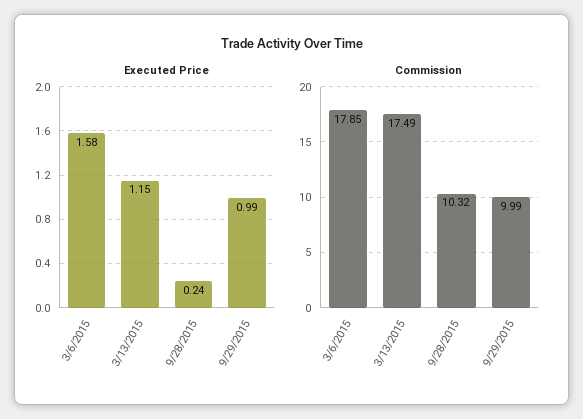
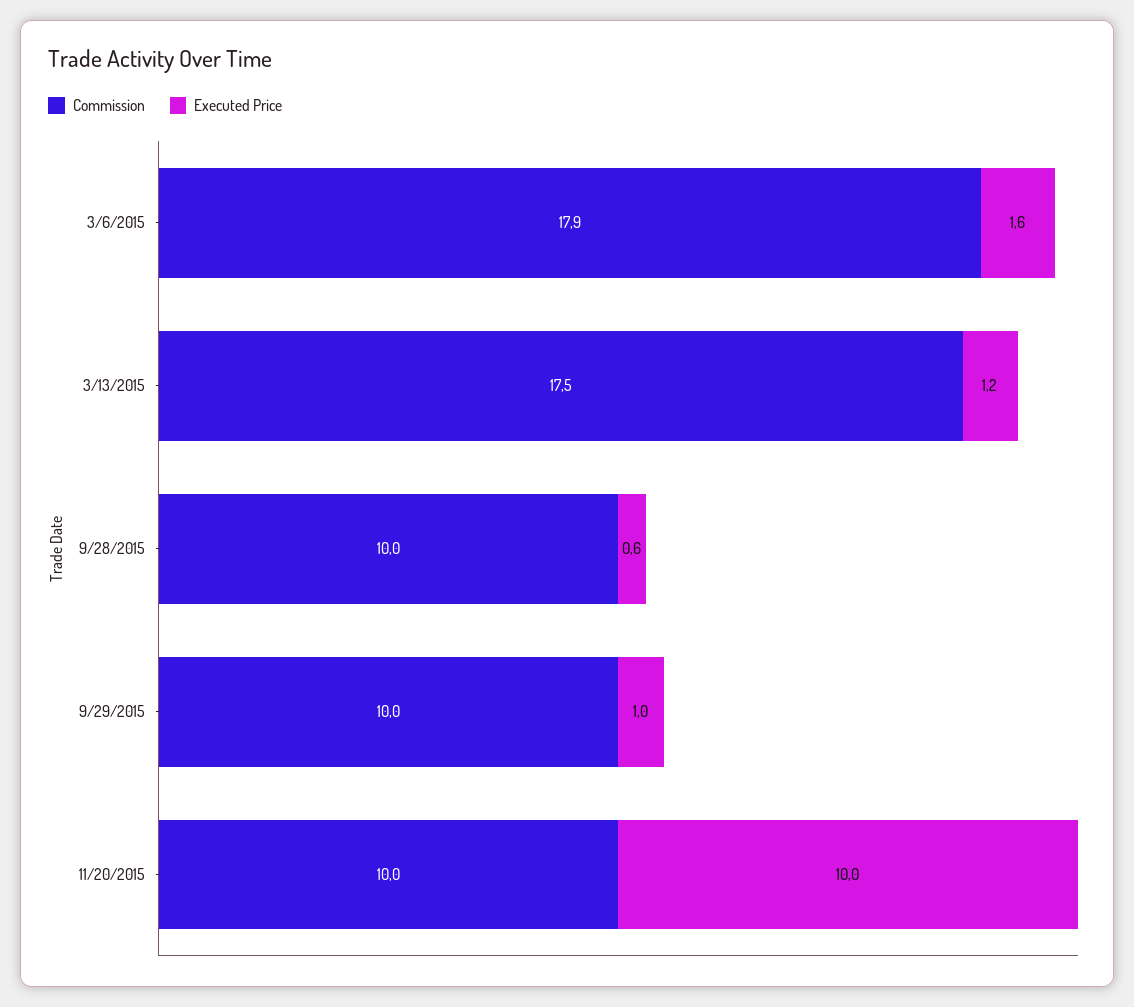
Executed Price, 9/28/2015: 0.24 -> 0.6
Commission, 9/28/2015: 10.32 -> 10
Commission, 11/20/2015: none -> 10
Executed Price, 11/20/2015: none -> 10

